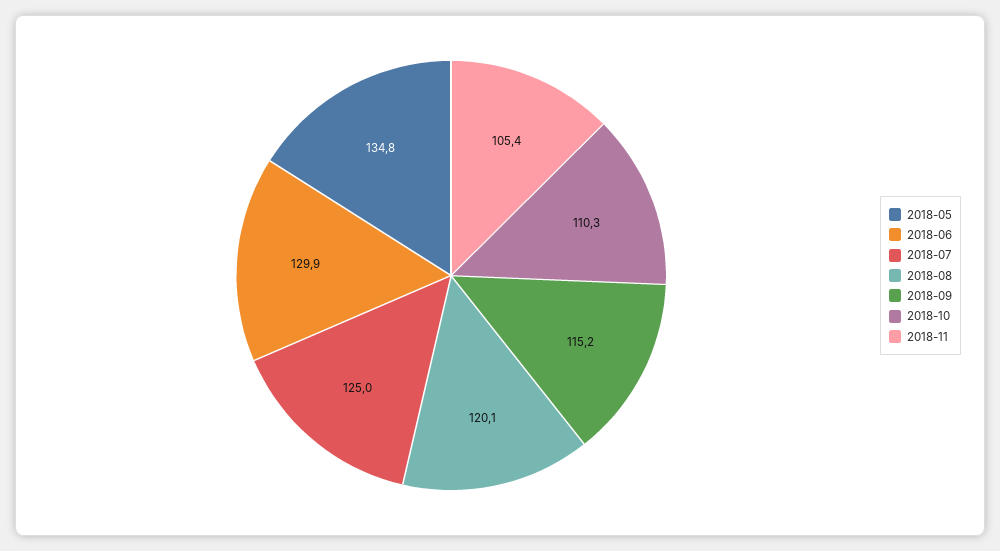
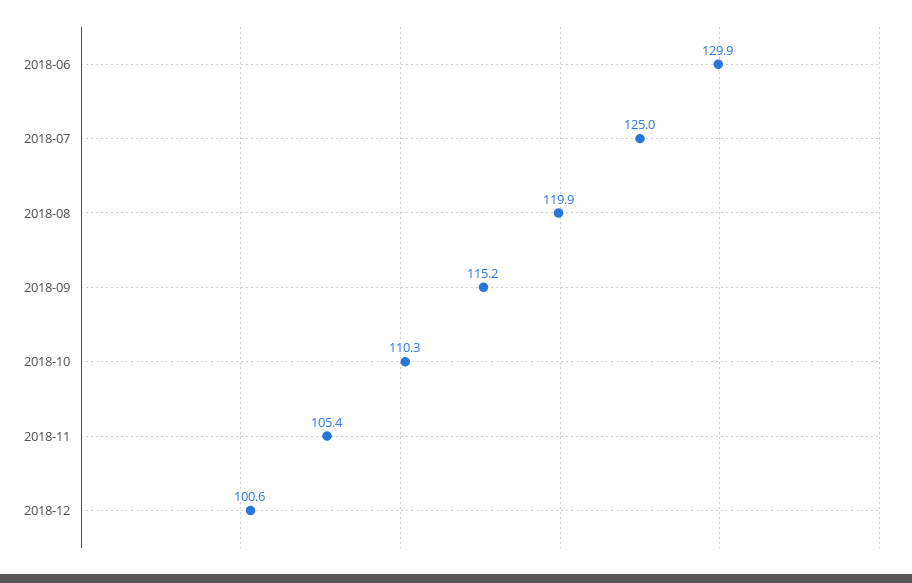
2018-05: 134.8 -> none
2018-08: 120.1 -> 119.9
2018-12: none -> 100.6

